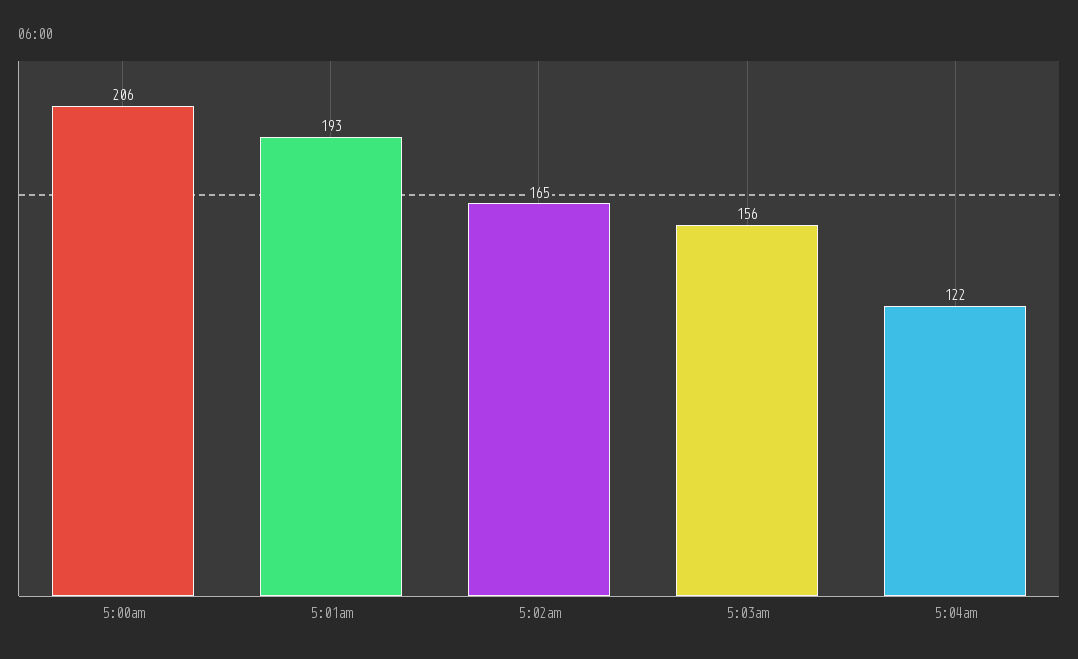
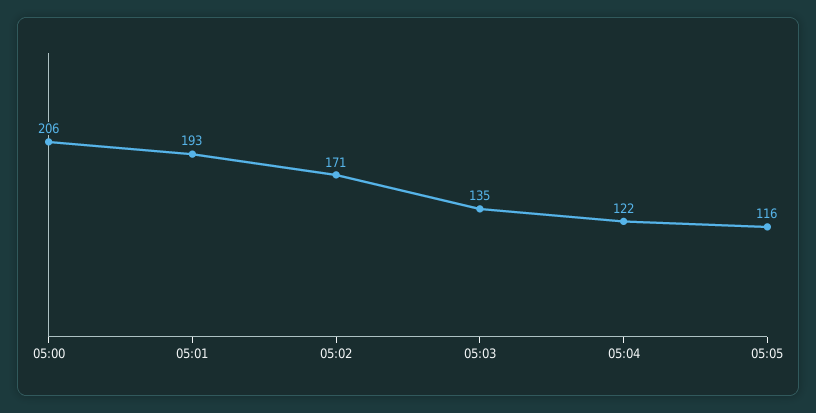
5:02am: 165 -> 171
5:03am: 156 -> 135
05:05: none -> 116

